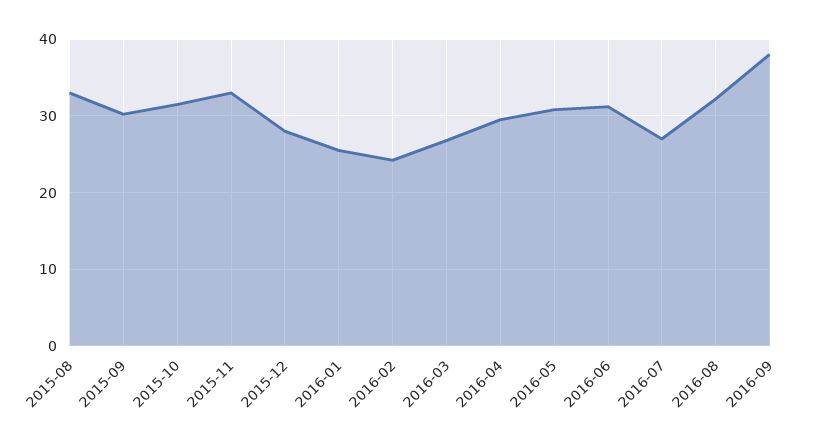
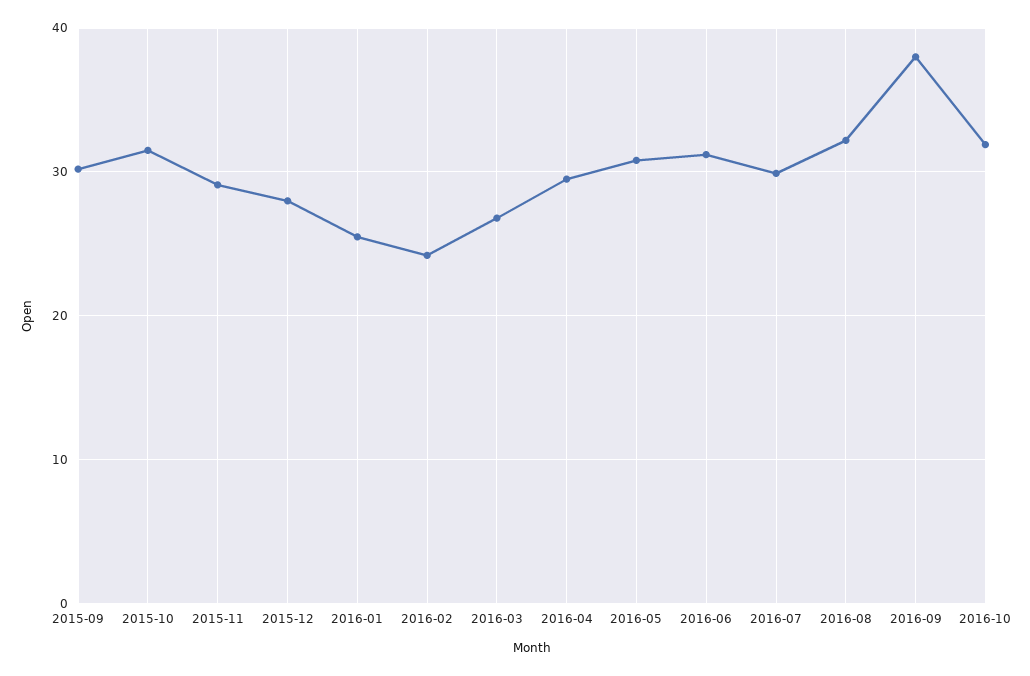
2015-08: 33 -> none
2015-11: 33 -> 29
2016-07: 27 -> 30
2016-10: none -> 32

